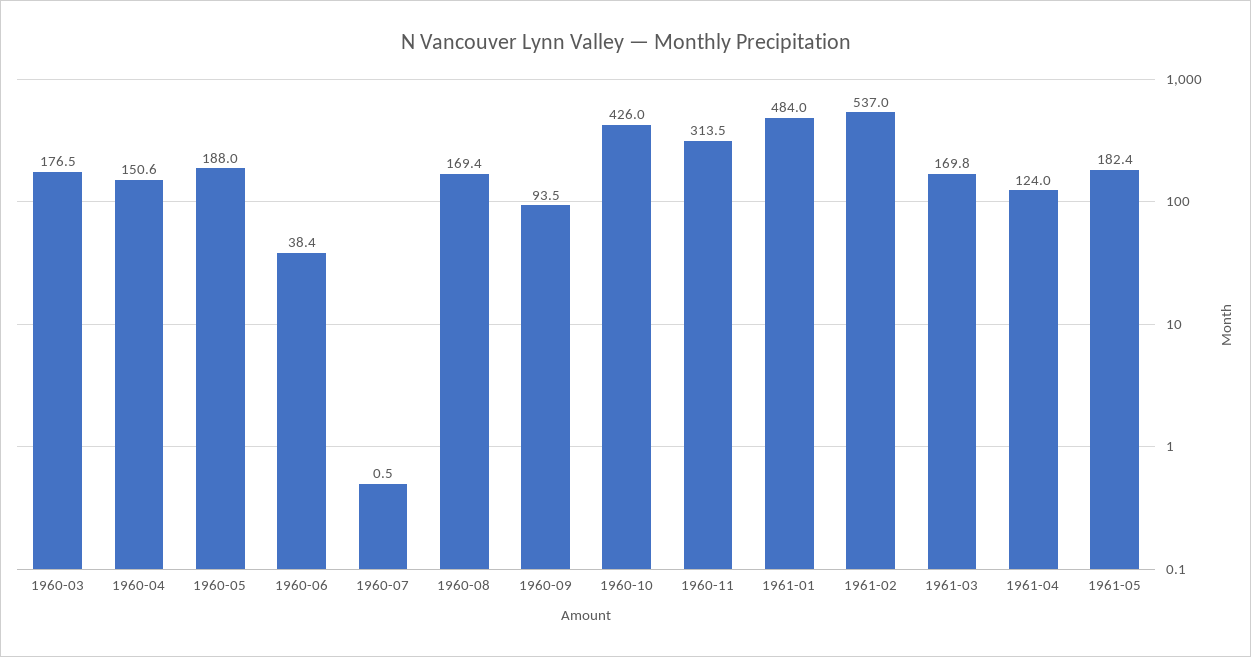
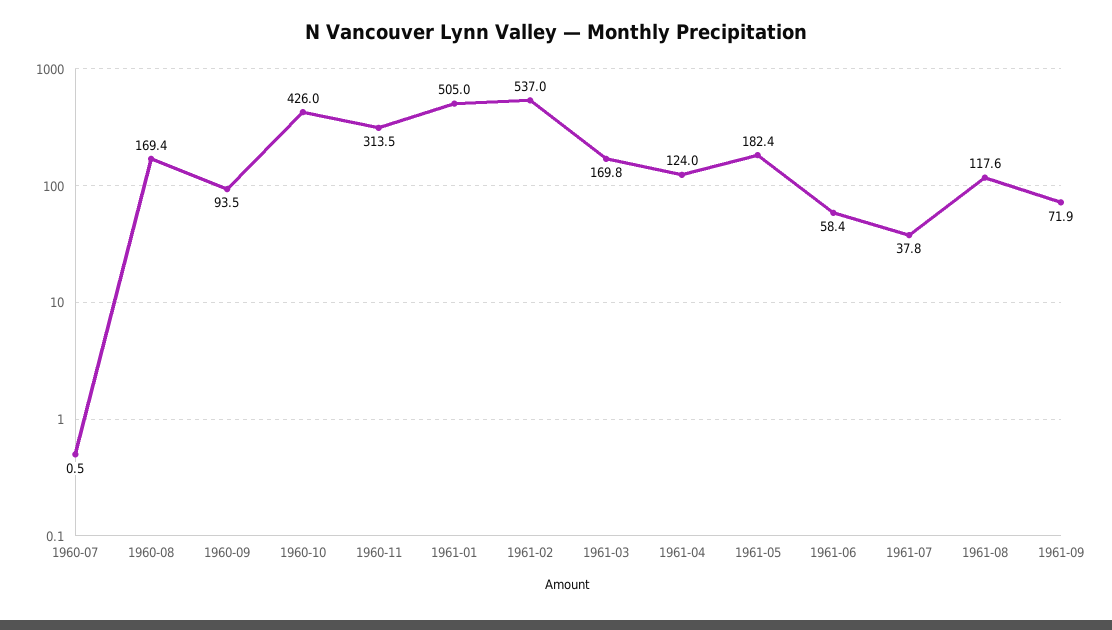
1960-03: 176.5 -> none
1960-04: 150.6 -> none
1960-05: 188 -> none
1960-06: 38.4 -> none
1961-01: 484 -> 505
1961-06: none -> 58.4
1961-07: none -> 37.8
1961-08: none -> 117.6
1961-09: none -> 71.9

